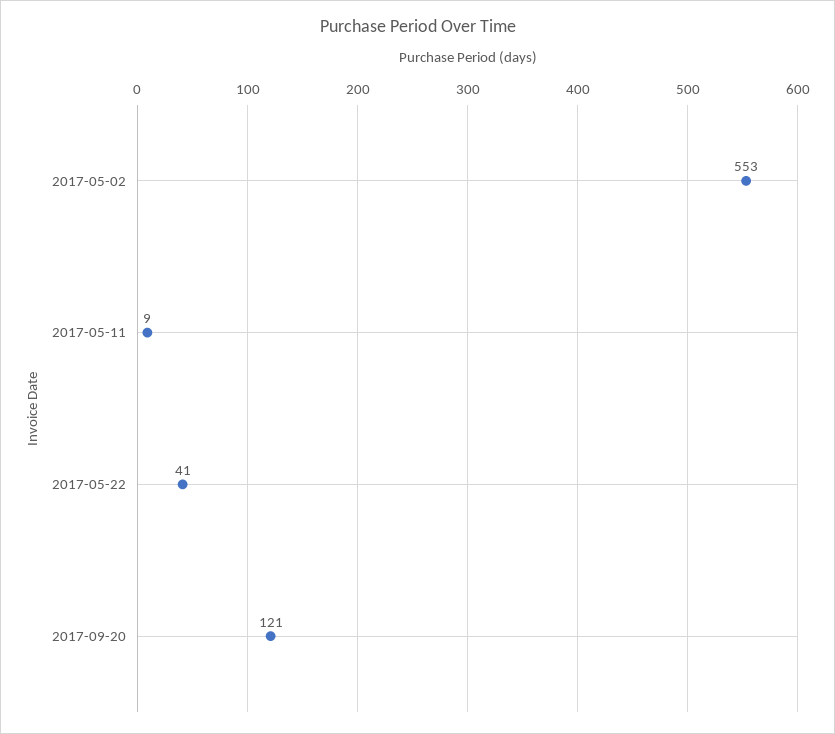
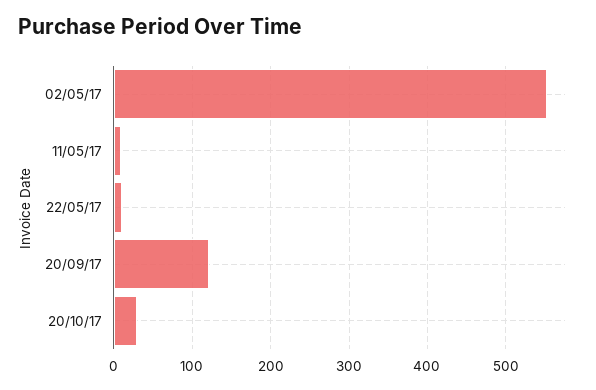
2017-05-22: 41 -> 10
20/10/17: none -> 30

